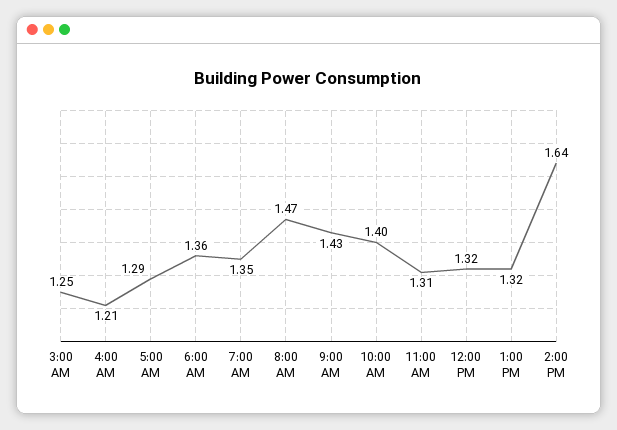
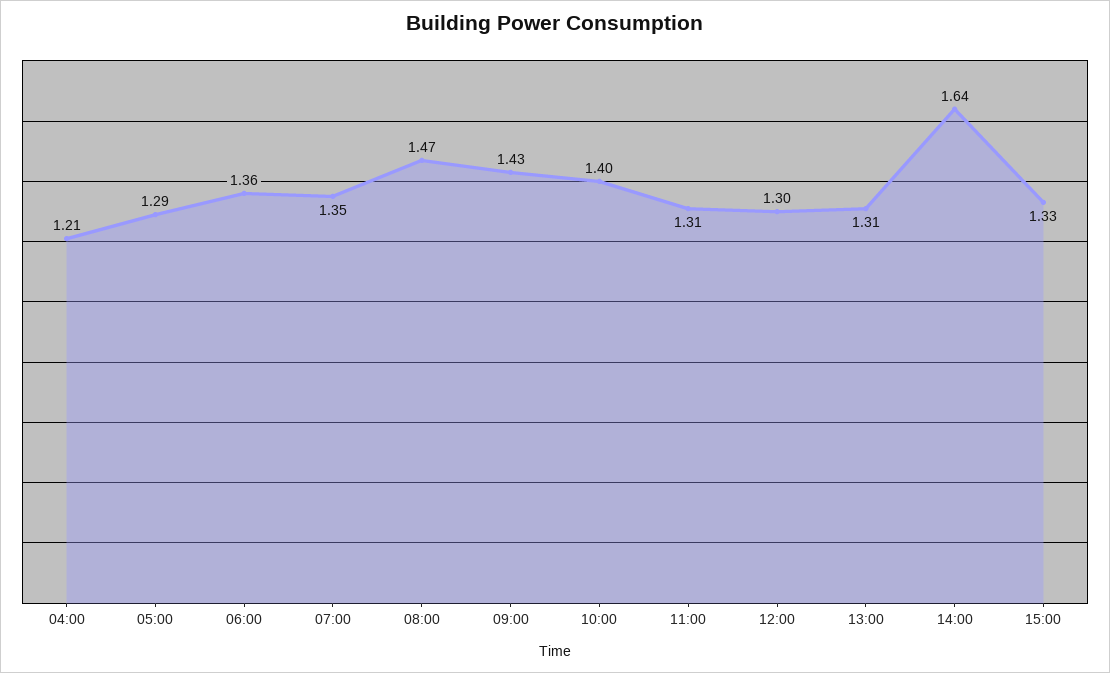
3:00 AM: 1.25 -> none
12:00 PM: 1.32 -> 1.3
1:00 PM: 1.32 -> 1.31
15:00: none -> 1.33

